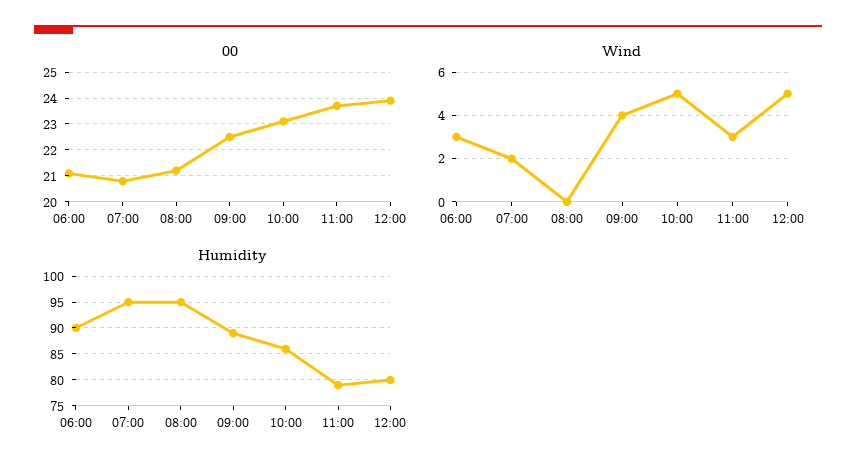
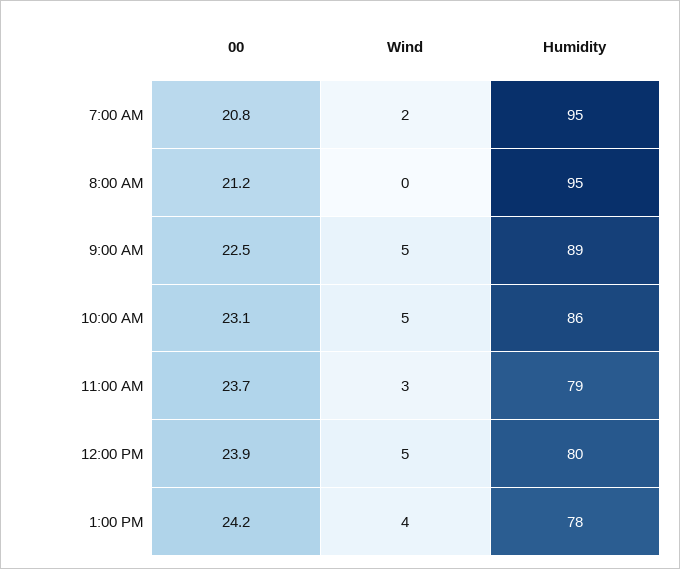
00, 06:00: 21 -> none
Wind, 06:00: 3 -> none
Wind, 09:00: 4 -> 5
Humidity, 06:00: 90 -> none
00, 1:00 PM: none -> 24.2
Wind, 1:00 PM: none -> 4
Humidity, 1:00 PM: none -> 78

